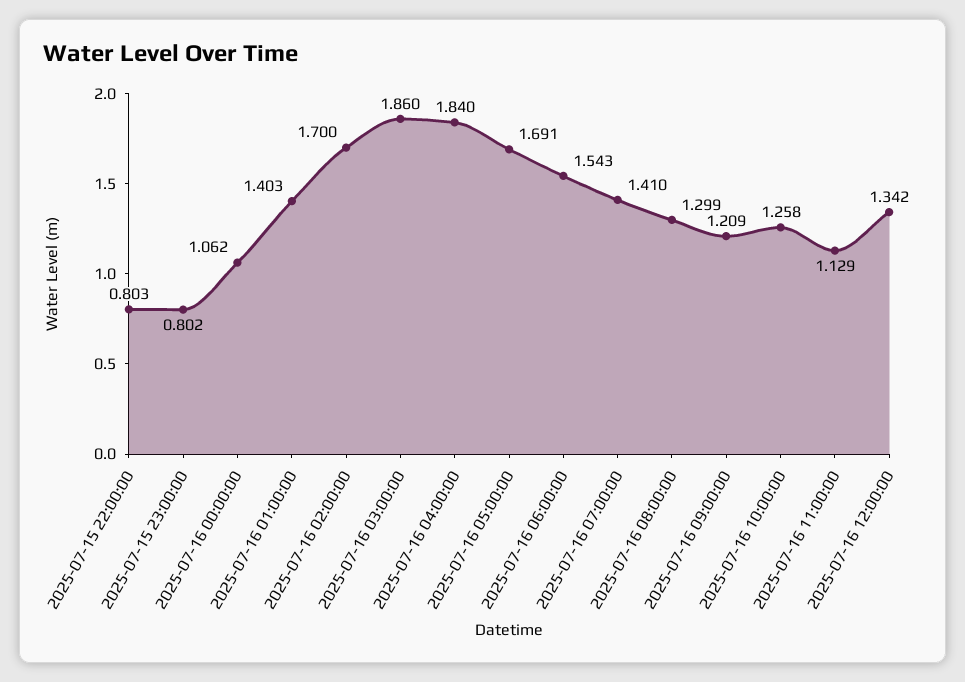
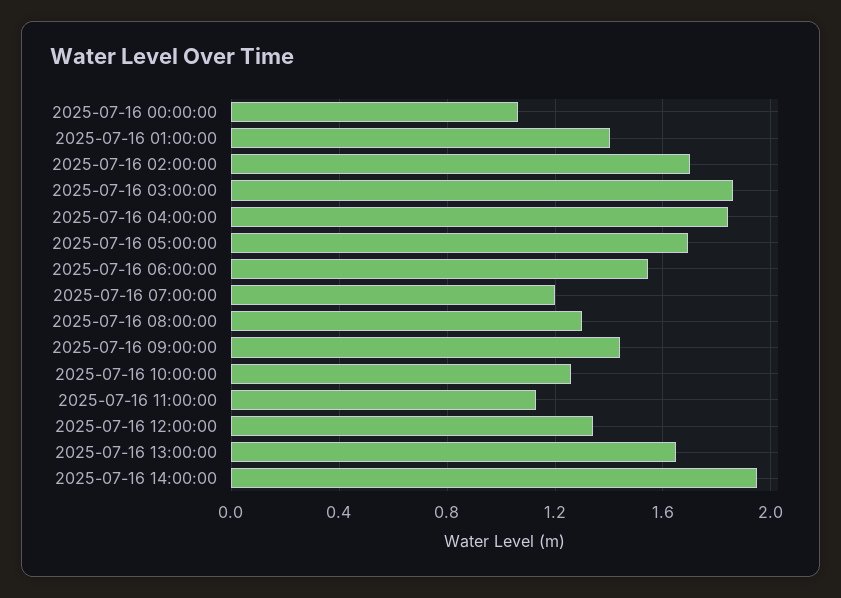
2025-07-15 22:00:00: 0.803 -> none
2025-07-15 23:00:00: 0.802 -> none
2025-07-16 07:00:00: 1.41 -> 1.2
2025-07-16 09:00:00: 1.209 -> 1.45
2025-07-16 13:00:00: none -> 1.65
2025-07-16 14:00:00: none -> 1.95

